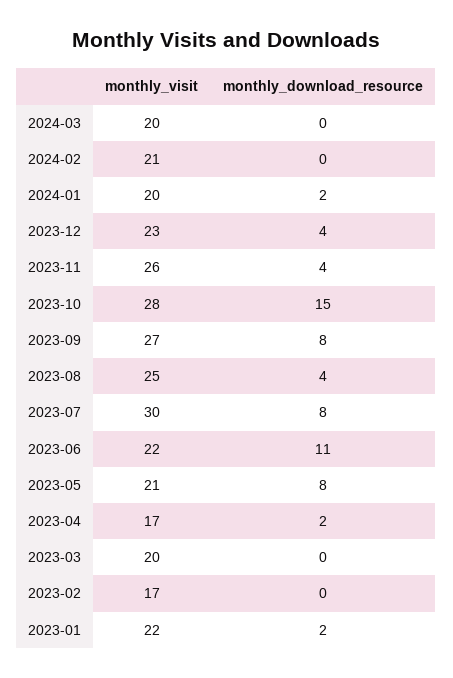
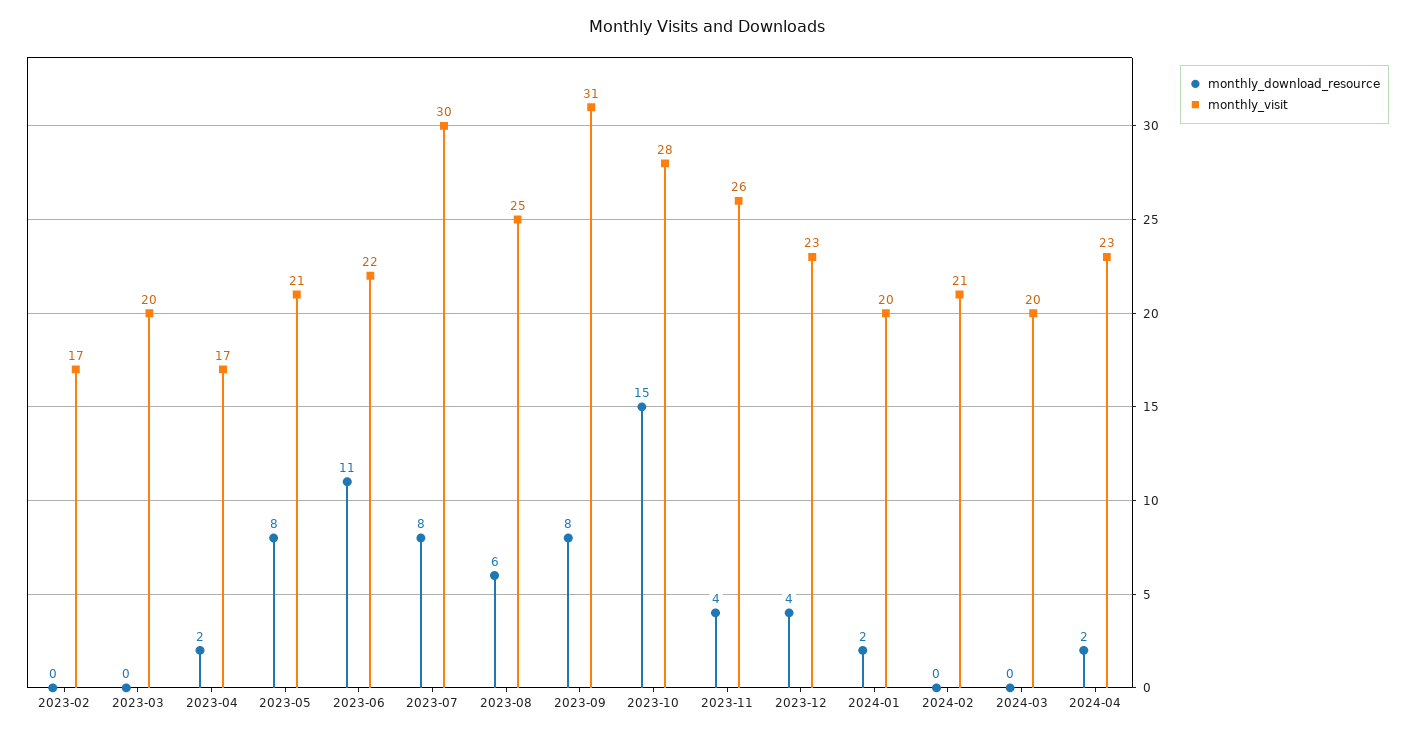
monthly_visit, 2023-09: 27 -> 31
monthly_download_resource, 2023-08: 4 -> 6
monthly_visit, 2023-01: 22 -> none
monthly_download_resource, 2023-01: 2 -> none
monthly_download_resource, 2024-04: none -> 2
monthly_visit, 2024-04: none -> 23

